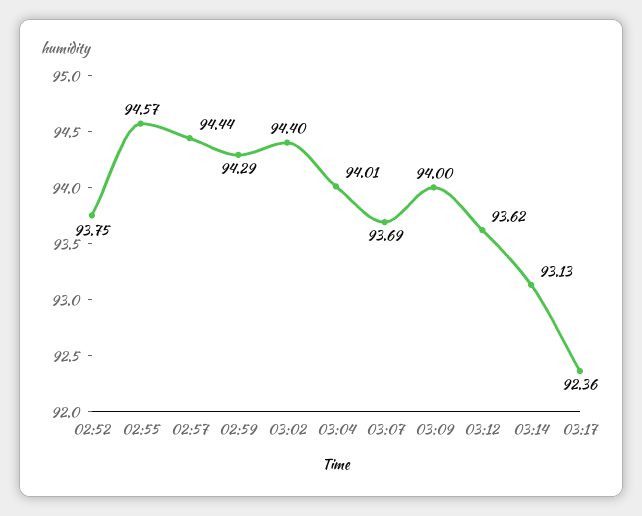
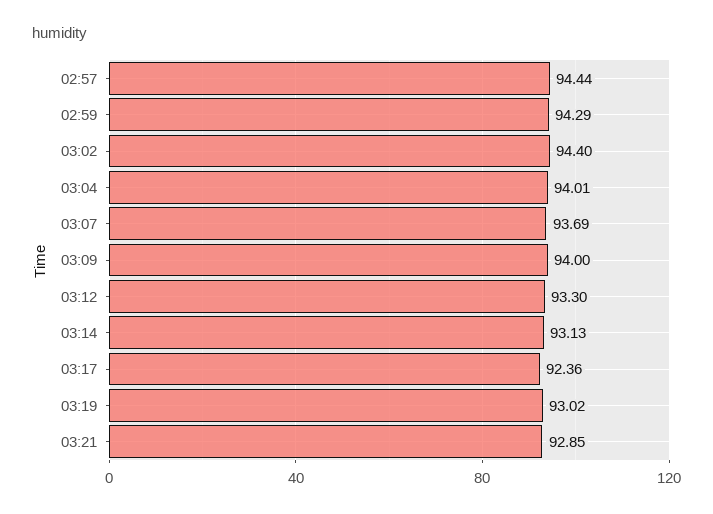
02:52: 93.75 -> none
02:55: 94.57 -> none
03:12: 93.62 -> 93.3
03:19: none -> 93.02
03:21: none -> 92.85

